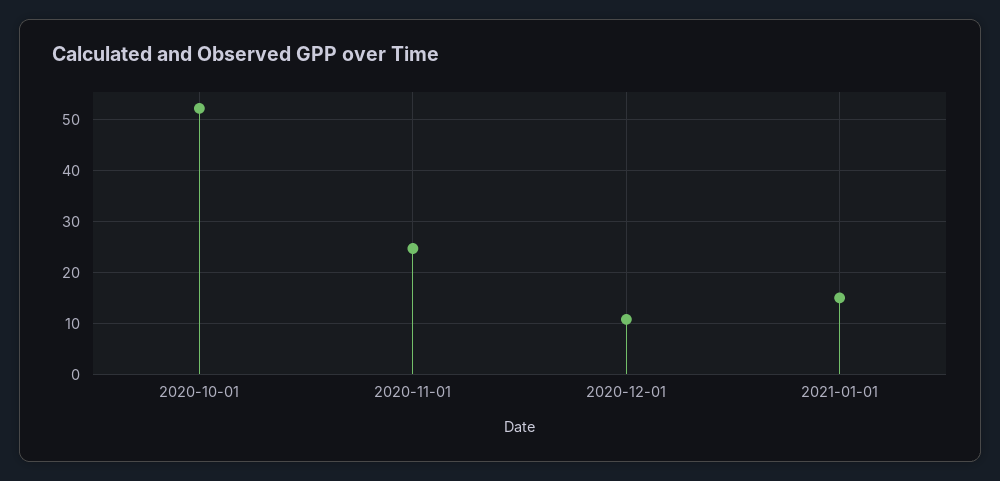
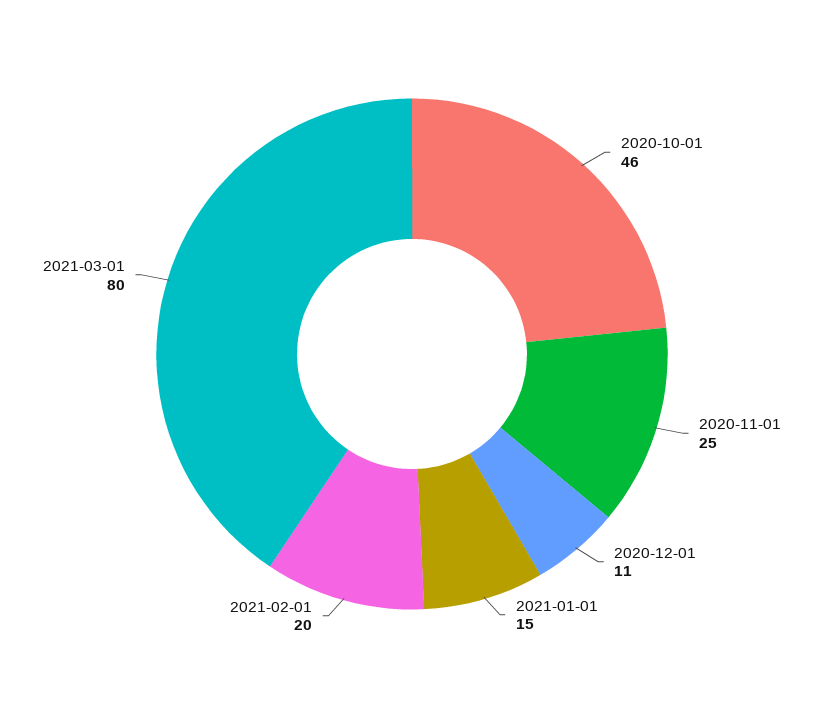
2020-10-01: 52 -> 46
2021-02-01: none -> 20
2021-03-01: none -> 80

